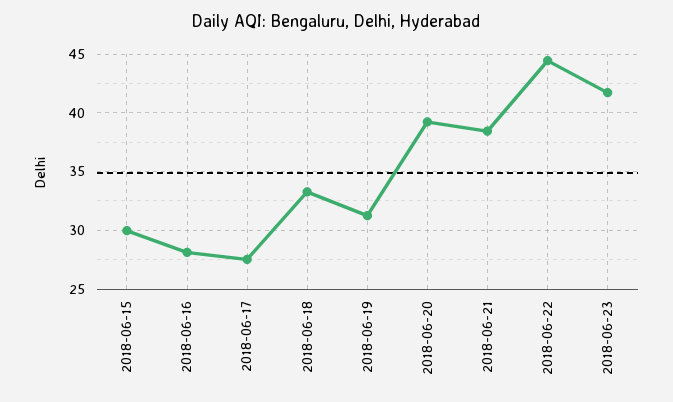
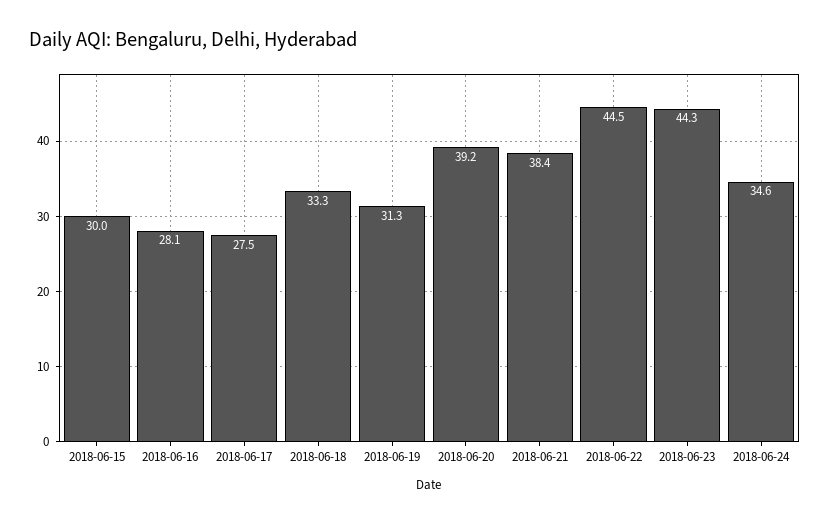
2018-06-23: 42 -> 44.3
2018-06-24: none -> 34.6

